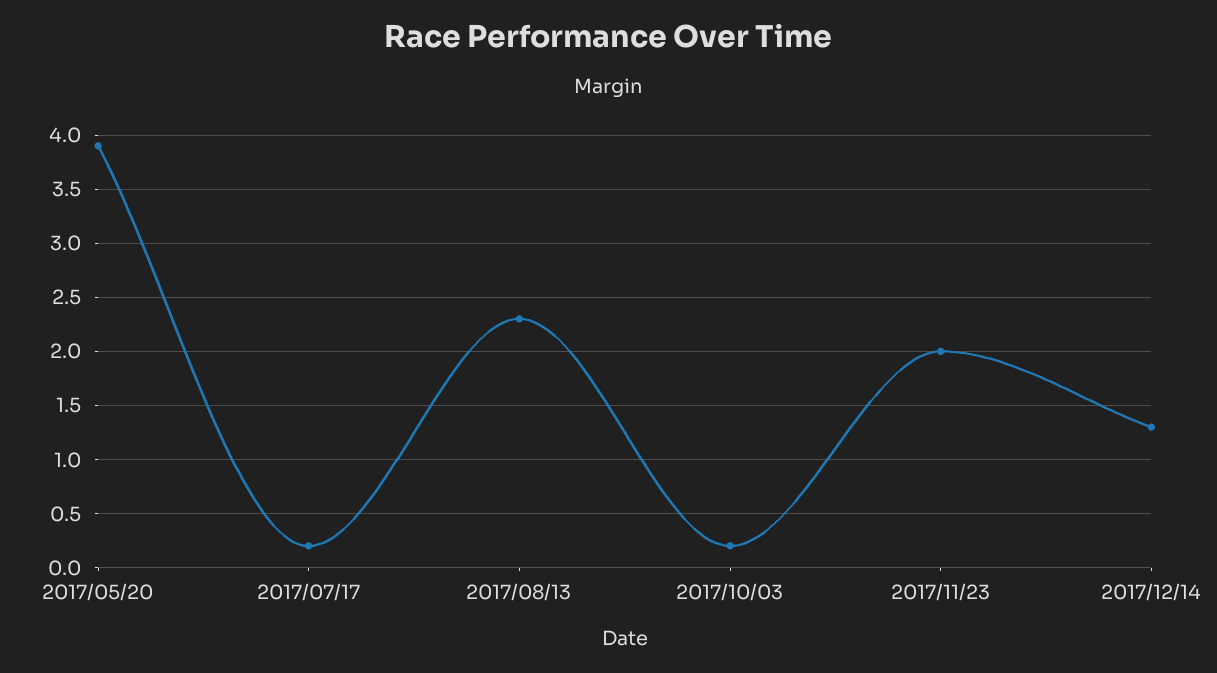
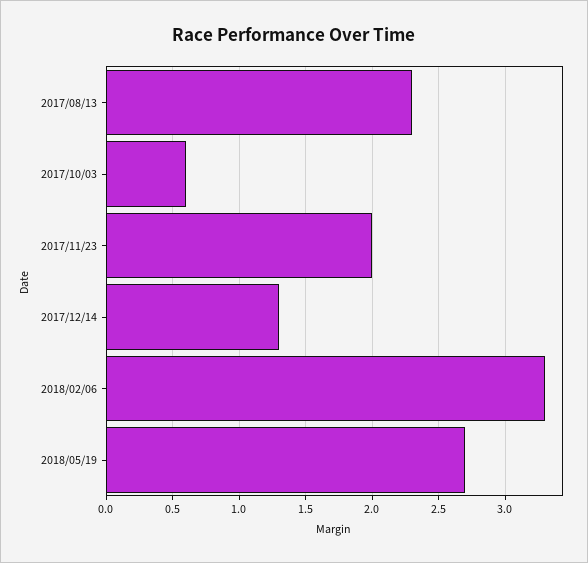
2017/05/20: 3.9 -> none
2017/07/17: 0.2 -> none
2017/10/03: 0.2 -> 0.6
2018/02/06: none -> 3.3
2018/05/19: none -> 2.7

